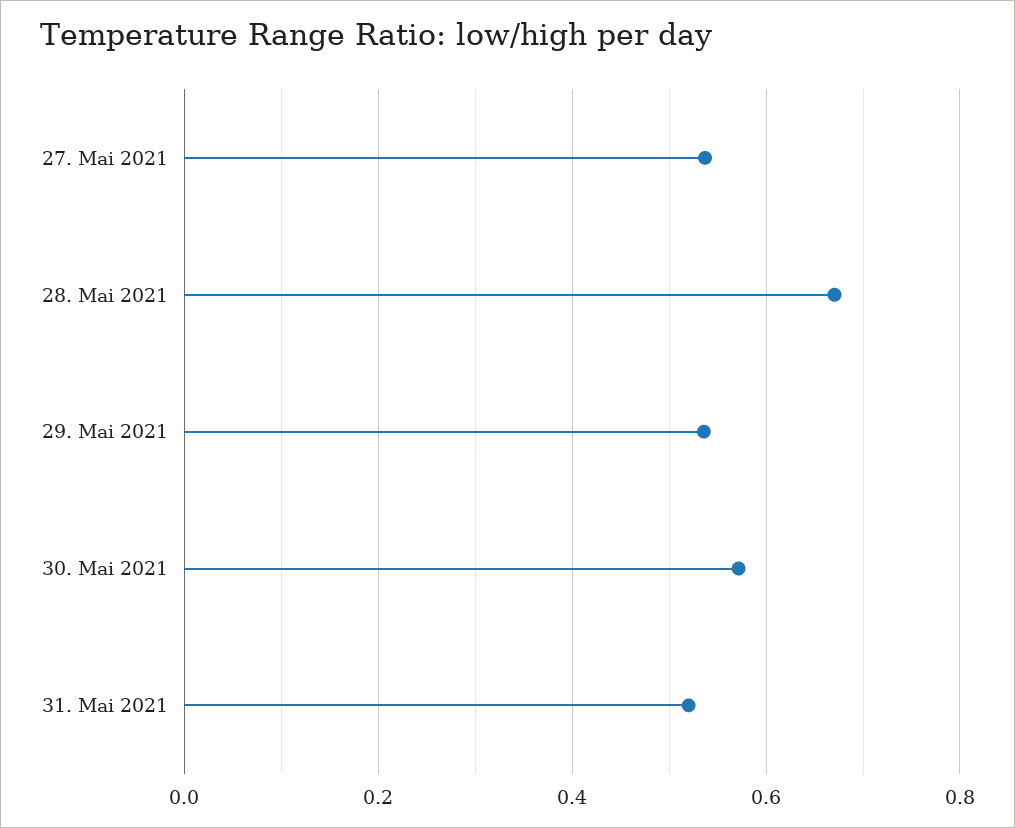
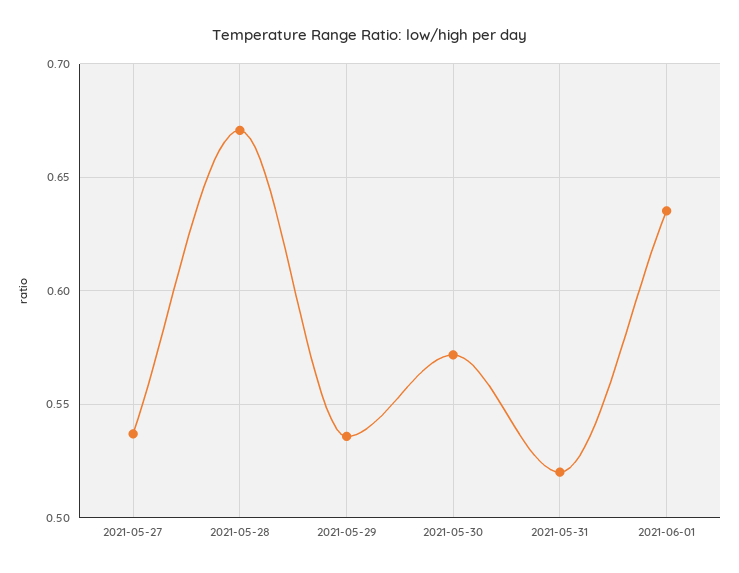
2021-06-01: none -> 0.635

